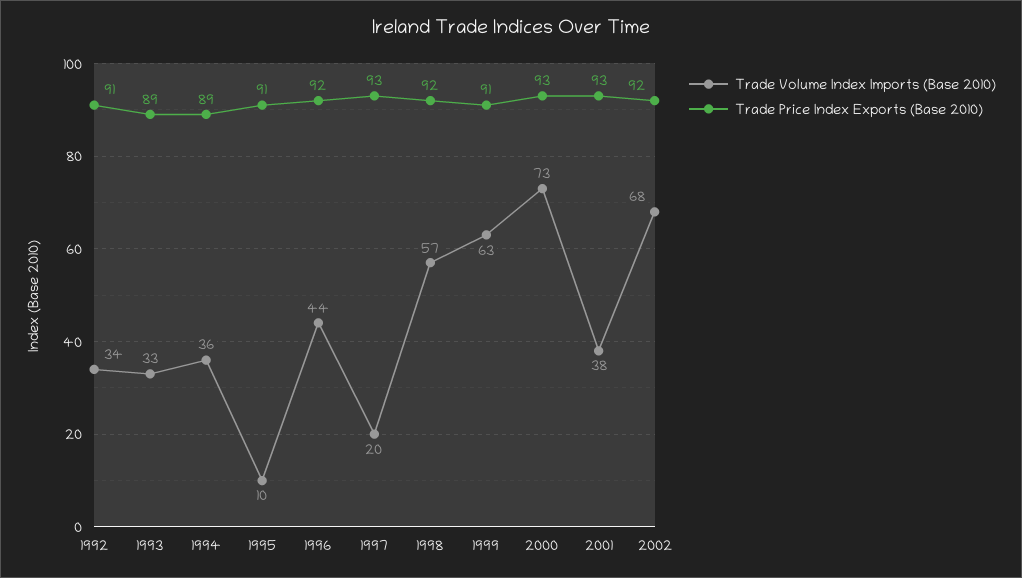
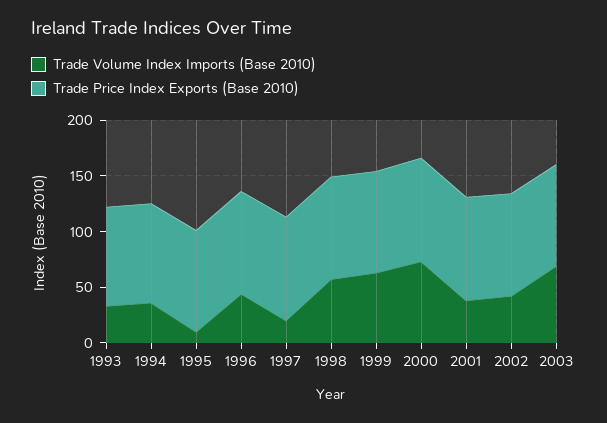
Trade Volume Index Imports (Base 2010), 1992: 34 -> none
Trade Price Index Exports (Base 2010), 1992: 91 -> none
Trade Volume Index Imports (Base 2010), 2002: 68 -> 40
Trade Volume Index Imports (Base 2010), 2003: none -> 70
Trade Price Index Exports (Base 2010), 2003: none -> 90

